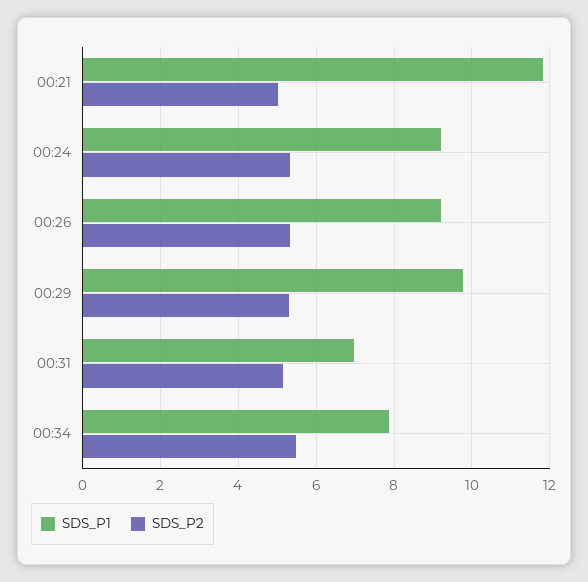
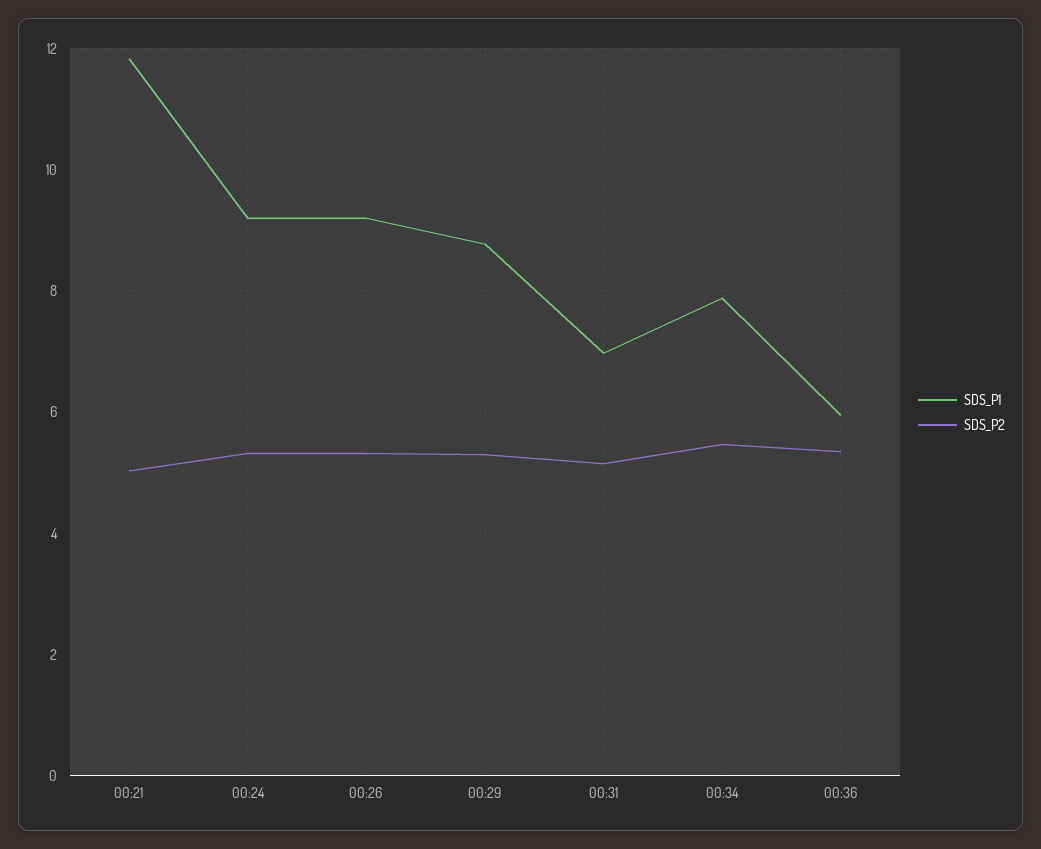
SDS_P1, 00:29: 9.8 -> 8.8
SDS_P1, 00:36: none -> 6
SDS_P2, 00:36: none -> 5.4

